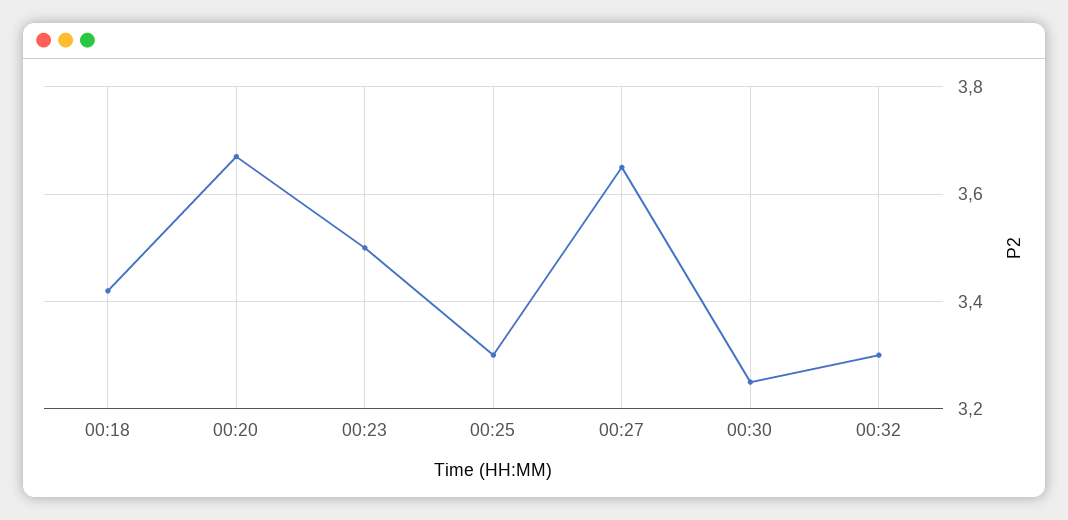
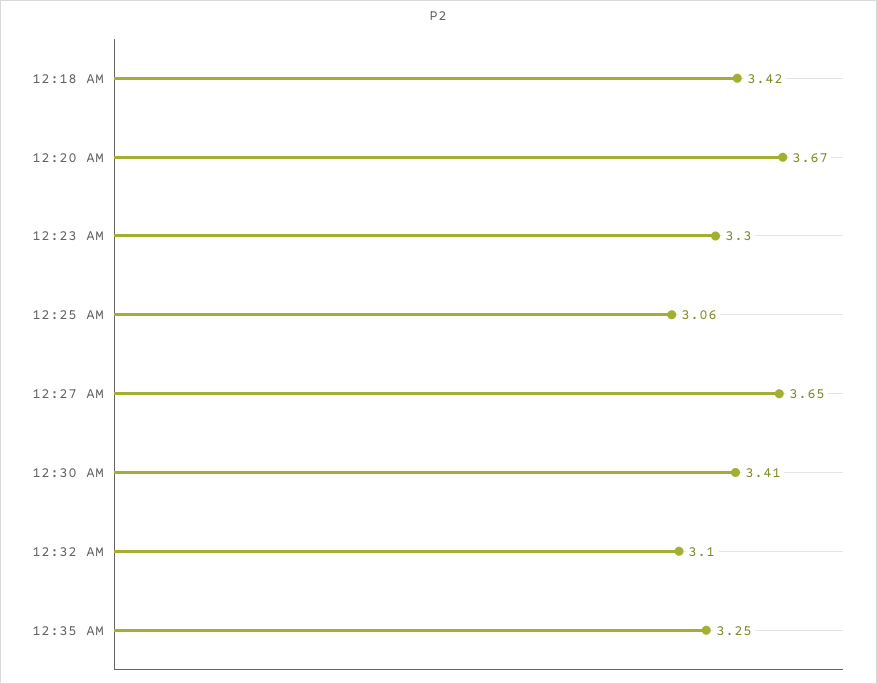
00:23: 3.5 -> 3.3
00:25: 3.3 -> 3.06
00:30: 3.25 -> 3.41
00:32: 3.3 -> 3.1
12:35 AM: none -> 3.25

